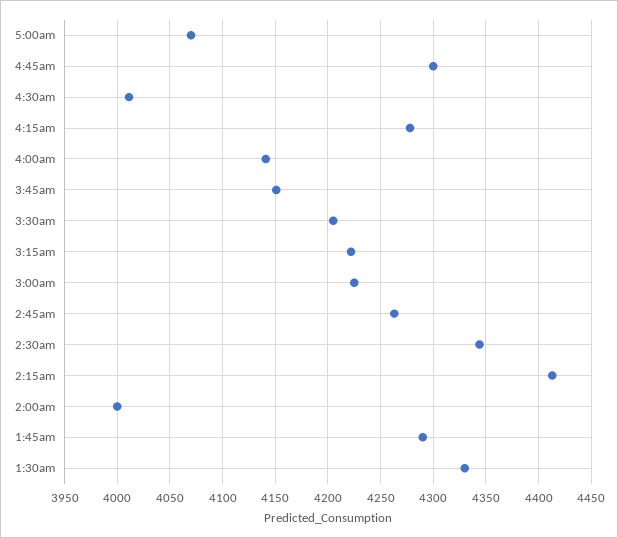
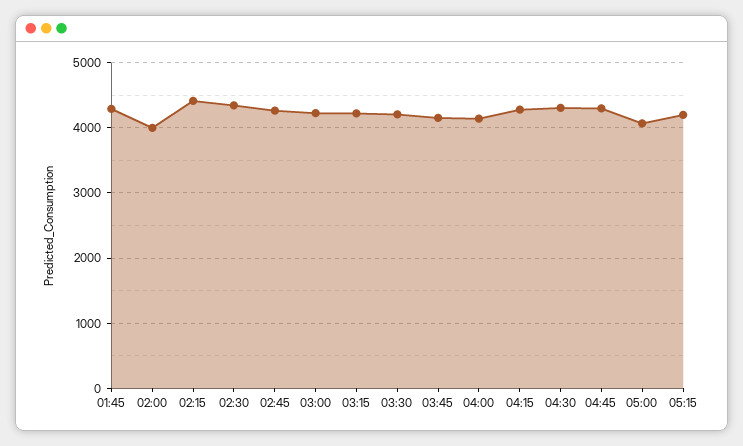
4:30am: 4010 -> 4300
1:30am: 4330 -> none
05:15: none -> 4200

